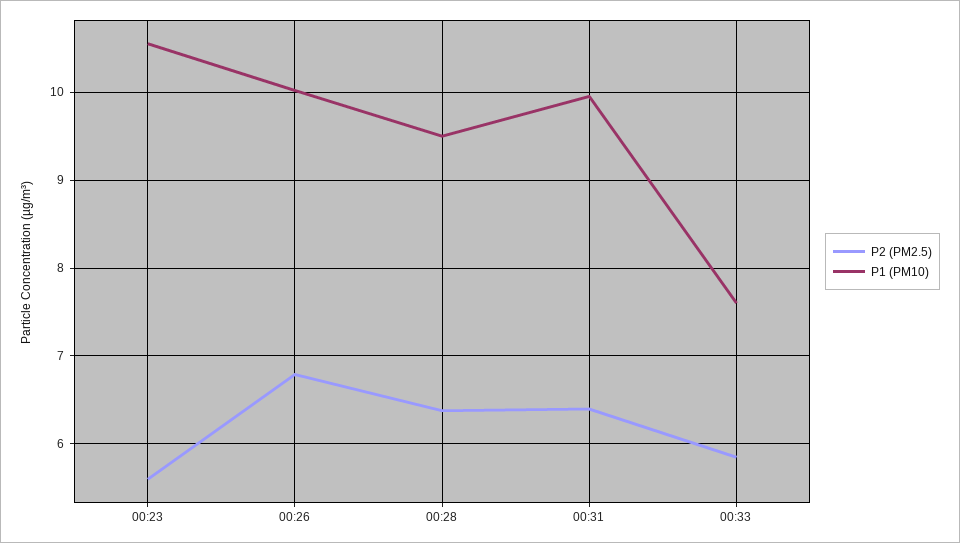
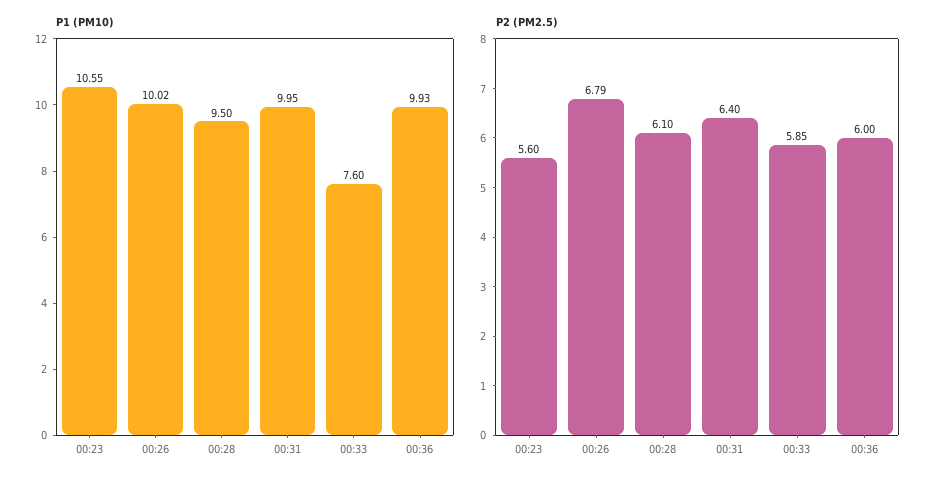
P2 (PM2.5), 00:28: 6.4 -> 6.1
P1 (PM10), 00:36: none -> 9.93
P2 (PM2.5), 00:36: none -> 6

